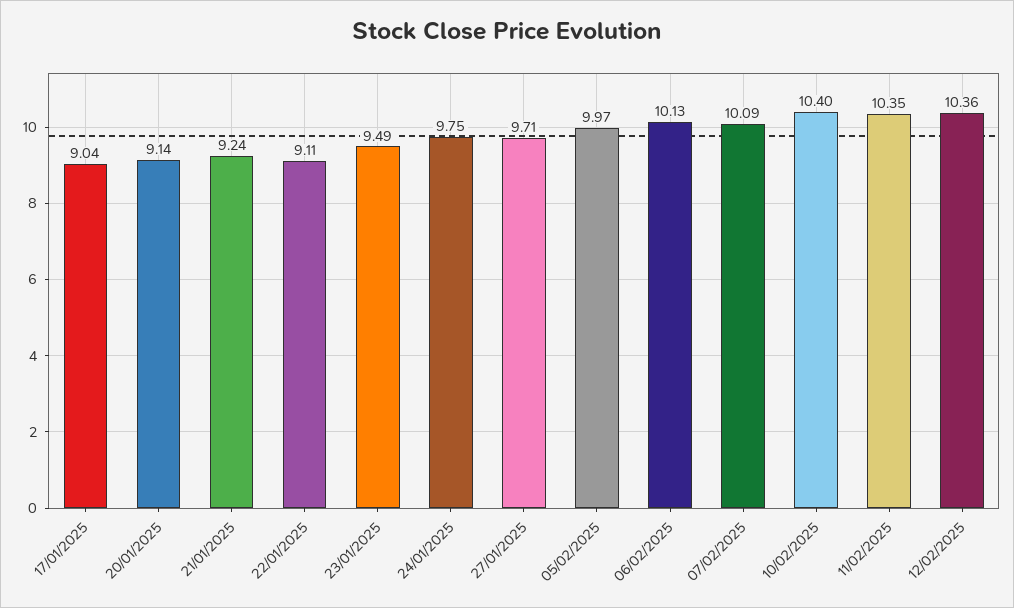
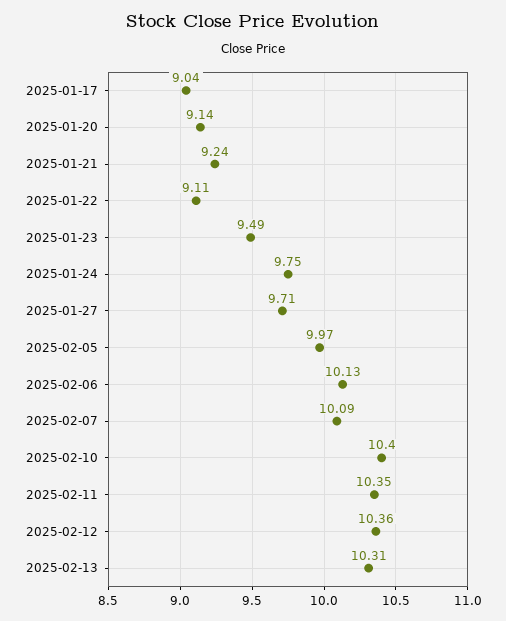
2025-02-13: none -> 10.31

